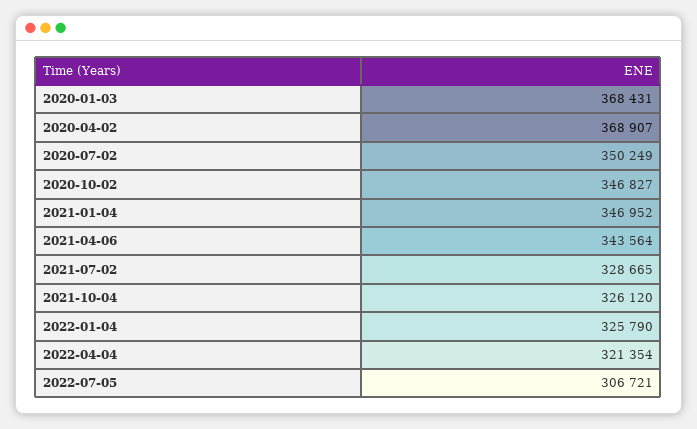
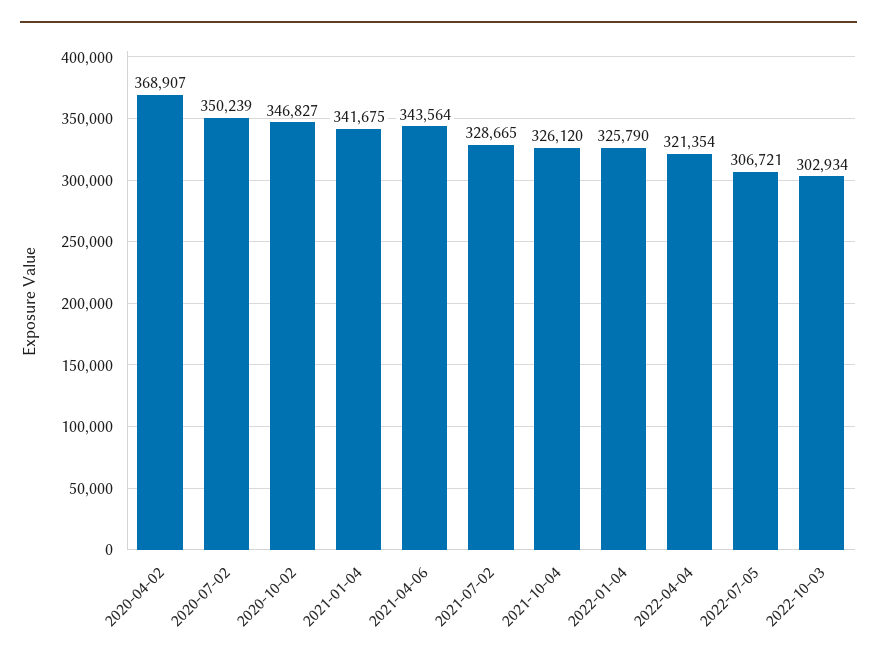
2020-01-03: 368431 -> none
2020-07-02: 350249 -> 350239
2021-01-04: 346952 -> 341675
2022-10-03: none -> 302934

